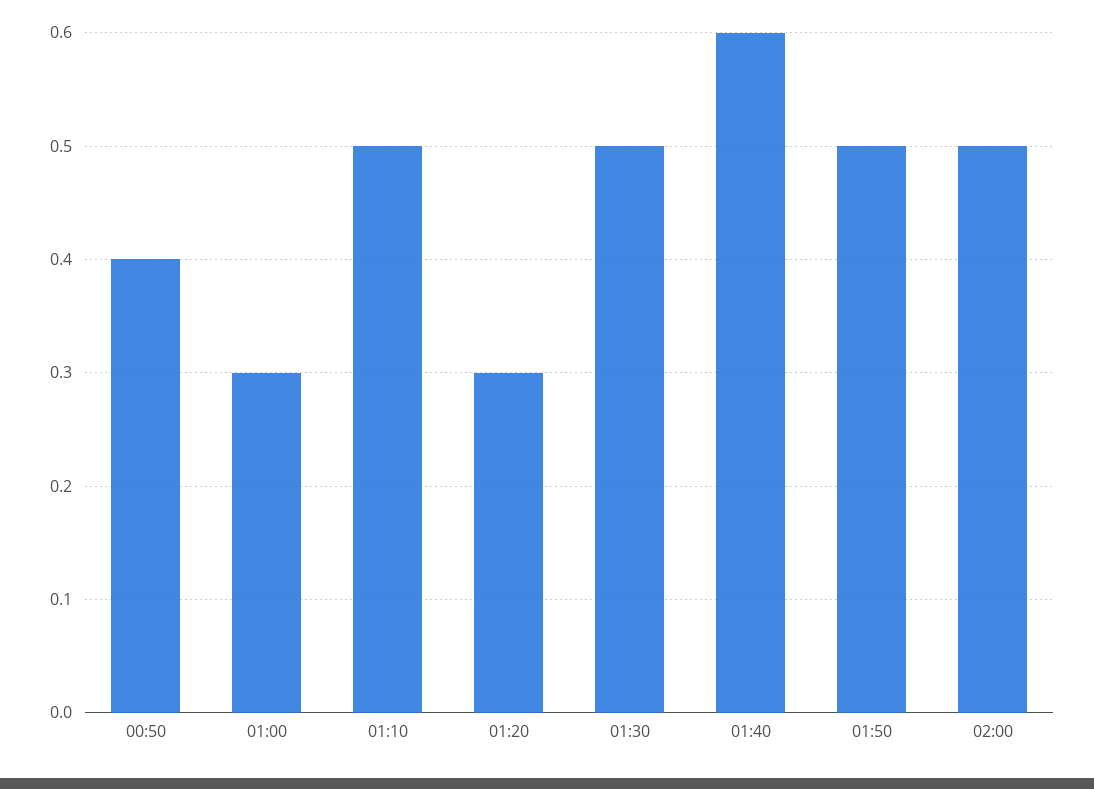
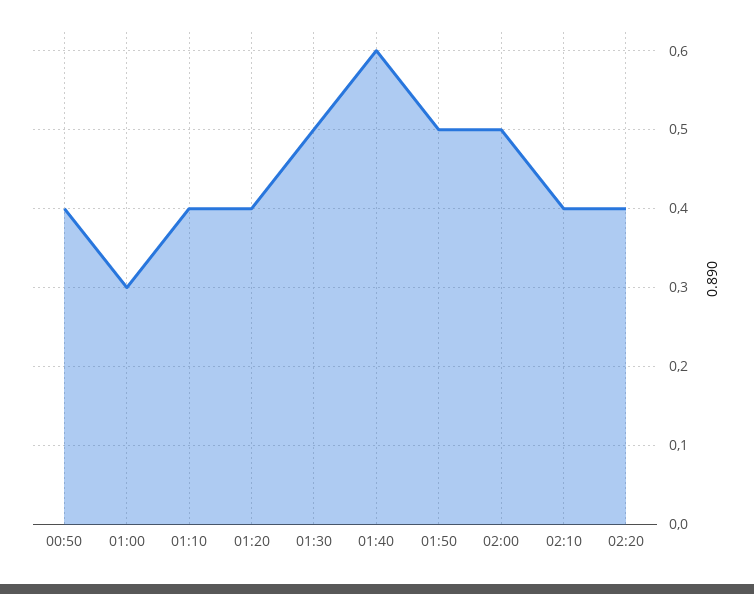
01:10: 0.5 -> 0.4
01:20: 0.3 -> 0.4
02:10: none -> 0.4
02:20: none -> 0.4

